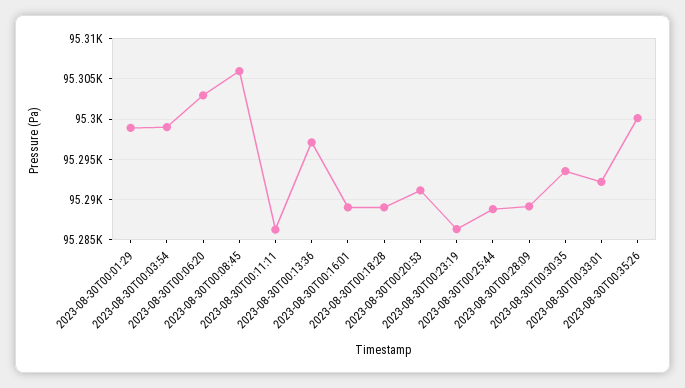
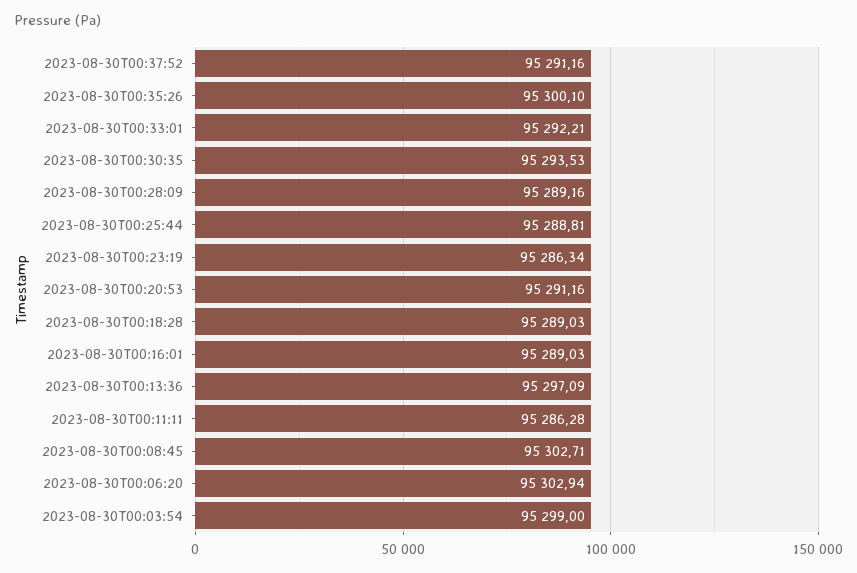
2023-08-30T00:01:29: 95299 -> none
2023-08-30T00:08:45: 95306 -> 95302.71
2023-08-30T00:37:52: none -> 95291.16

